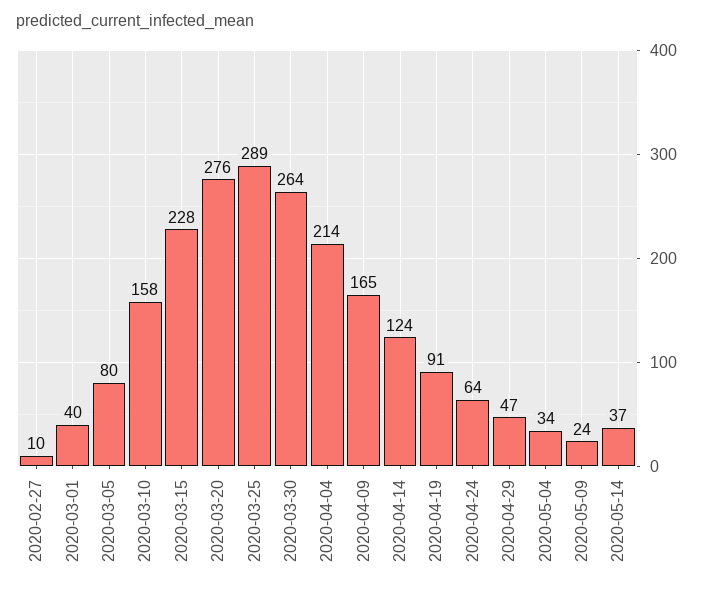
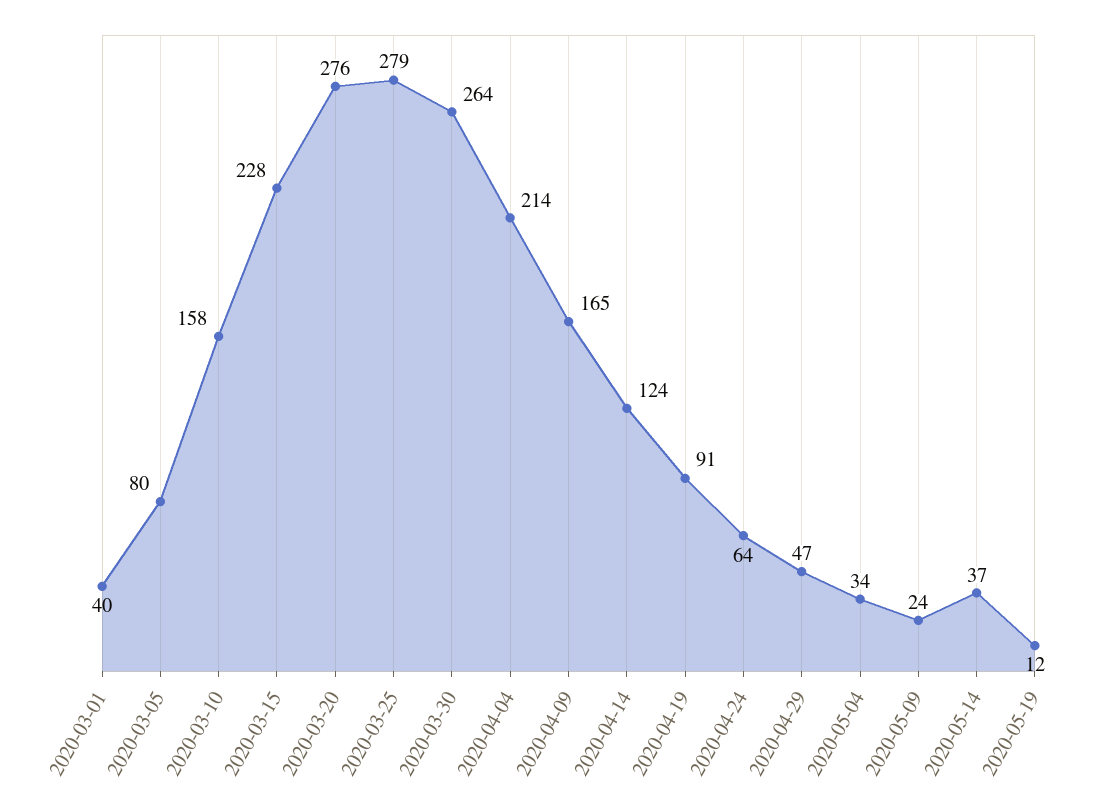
2020-02-27: 10 -> none
2020-03-25: 289 -> 279
2020-05-19: none -> 12

